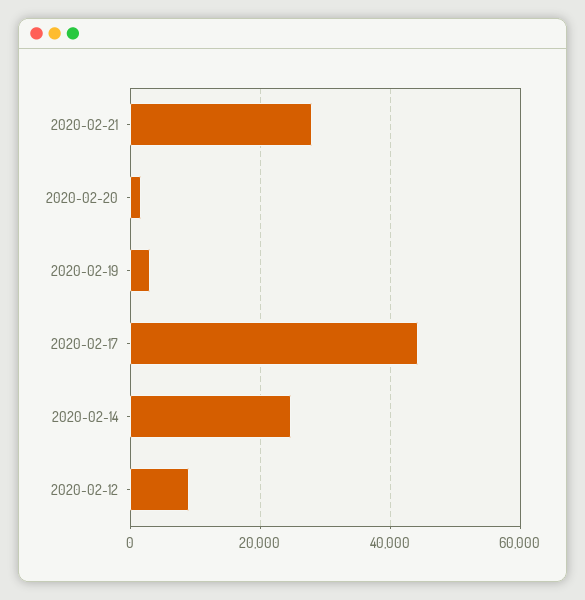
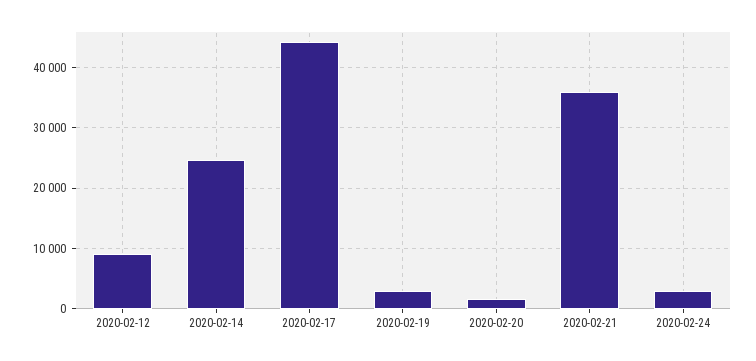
2020-02-21: 28000 -> 36000
2020-02-24: none -> 3000

